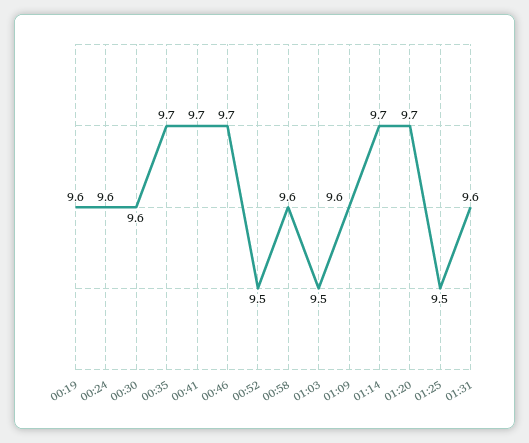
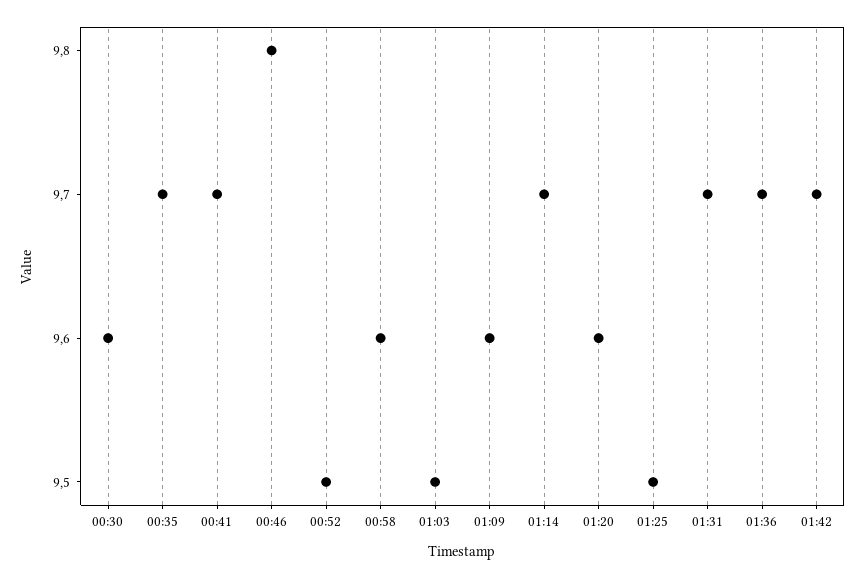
00:19: 9.6 -> none
00:24: 9.6 -> none
00:46: 9.7 -> 9.8
01:20: 9.7 -> 9.6
01:31: 9.6 -> 9.7
01:36: none -> 9.7
01:42: none -> 9.7

